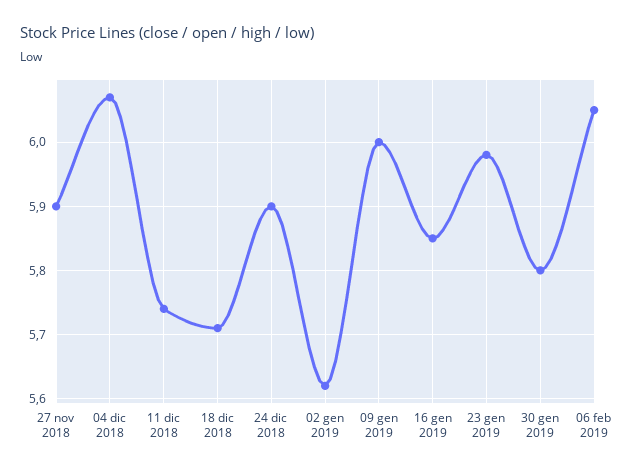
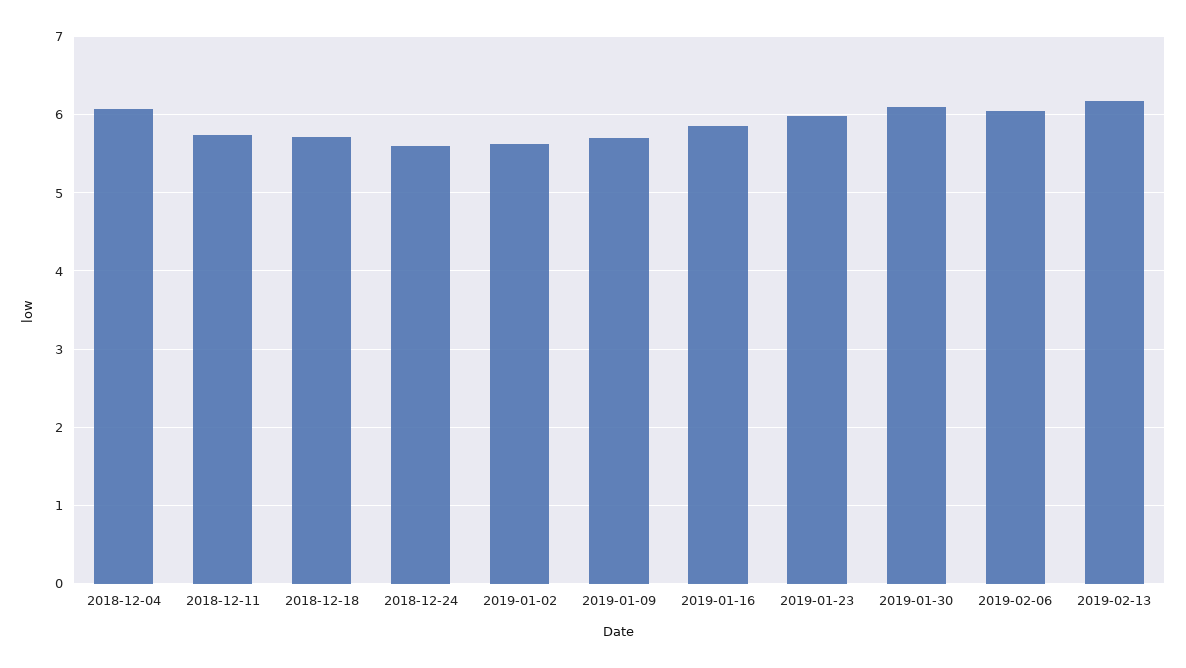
27 nov 2018: 5.9 -> none
24 dic 2018: 5.9 -> 5.6
09 gen 2019: 6 -> 5.7
30 gen 2019: 5.8 -> 6.1
2019-02-13: none -> 6.2

